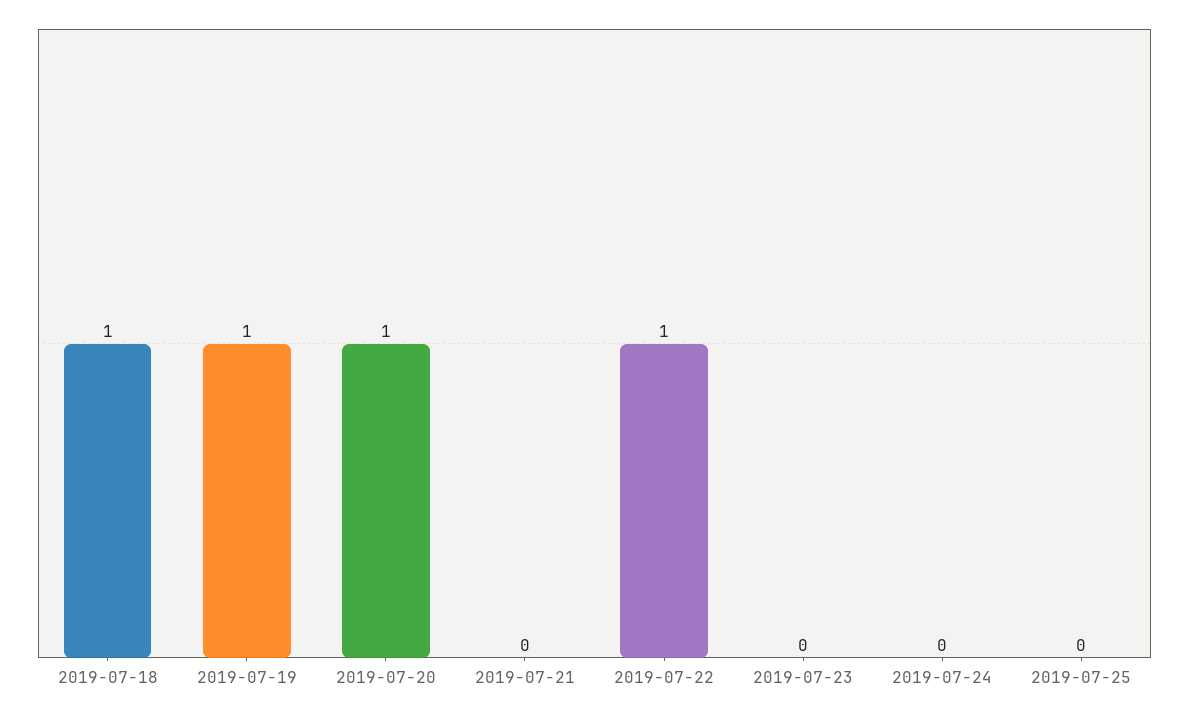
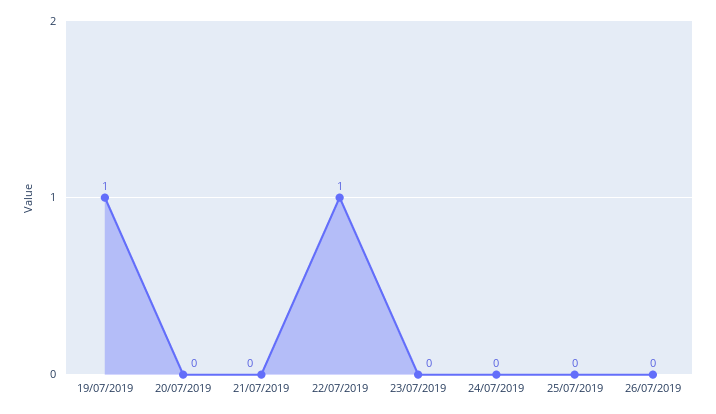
2019-07-18: 1 -> none
2019-07-20: 1 -> 0
26/07/2019: none -> 0

